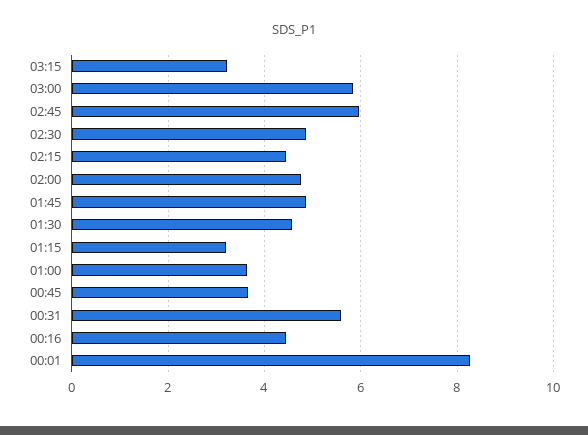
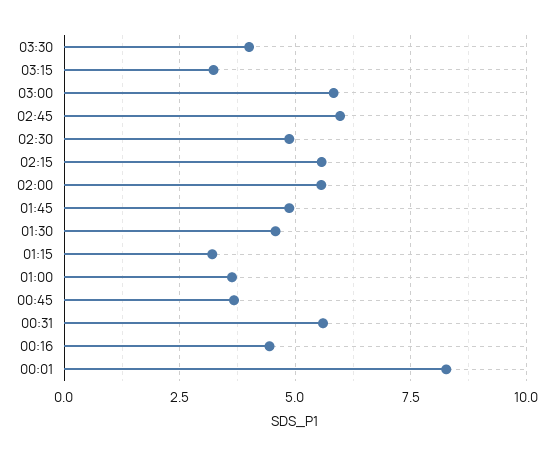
02:15: 4.4 -> 5.5
02:00: 4.8 -> 5.5
03:30: none -> 4

